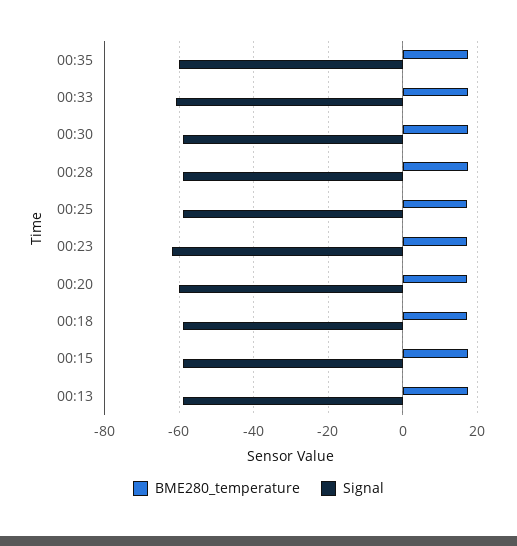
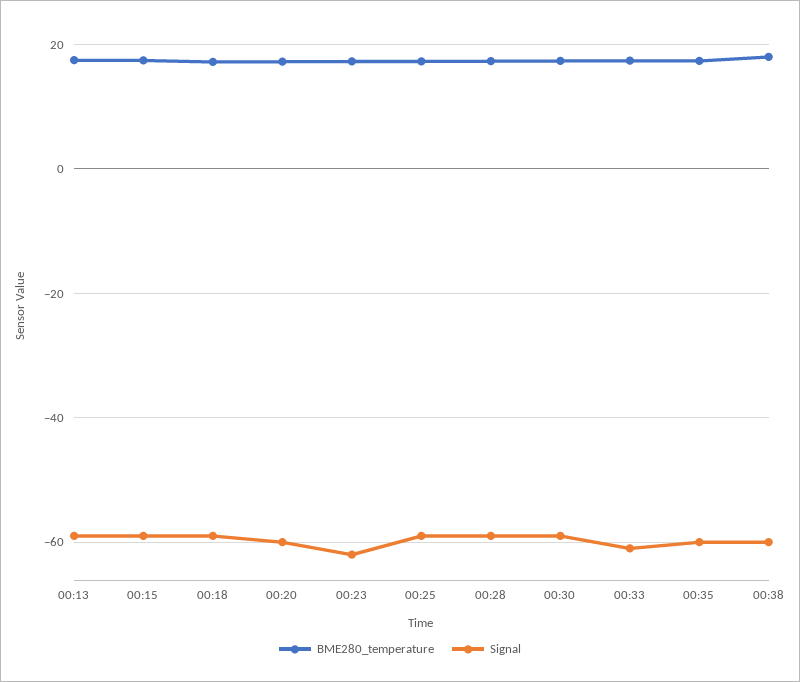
BME280_temperature, 00:38: none -> 18
Signal, 00:38: none -> -60

